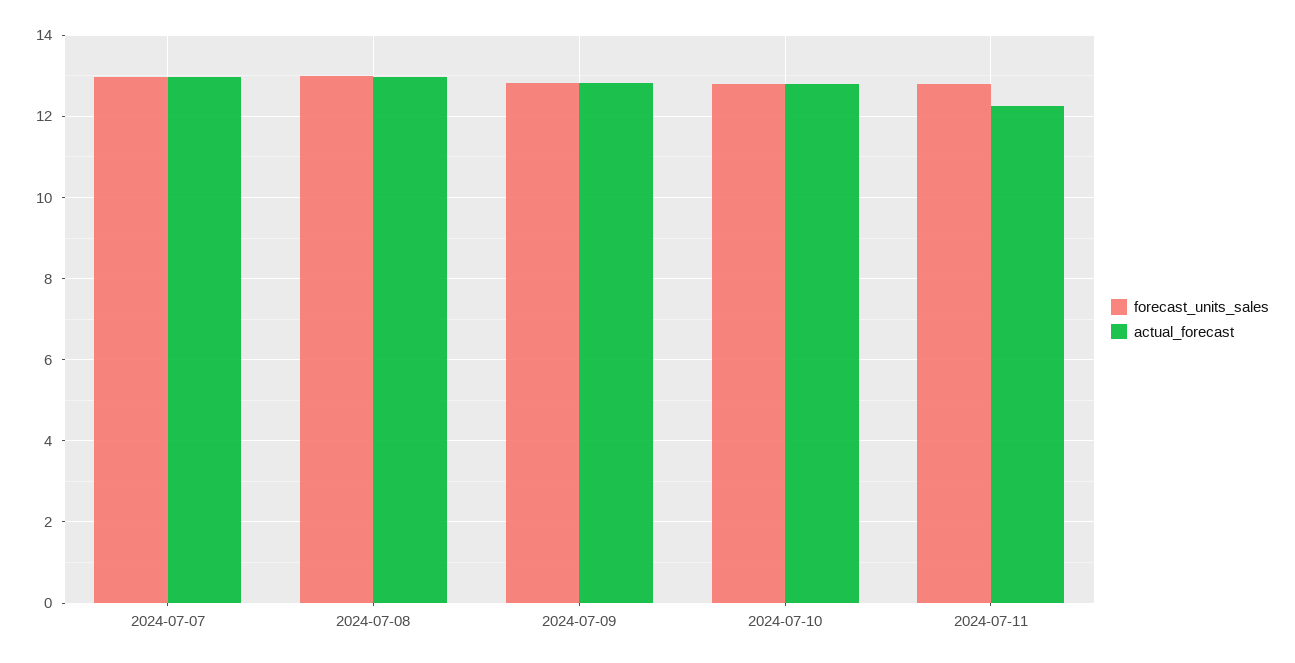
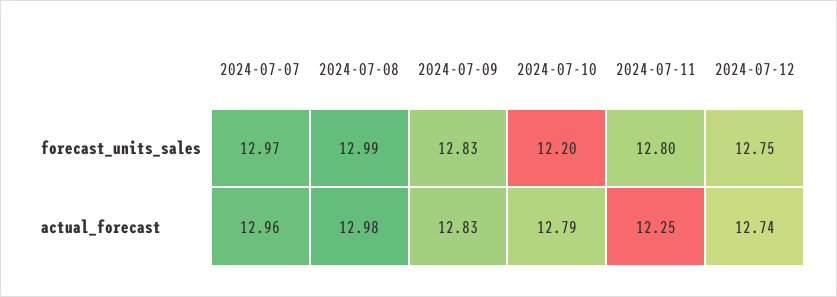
forecast_units_sales, 2024-07-10: 12.8 -> 12.2
forecast_units_sales, 2024-07-12: none -> 12.75
actual_forecast, 2024-07-12: none -> 12.74

